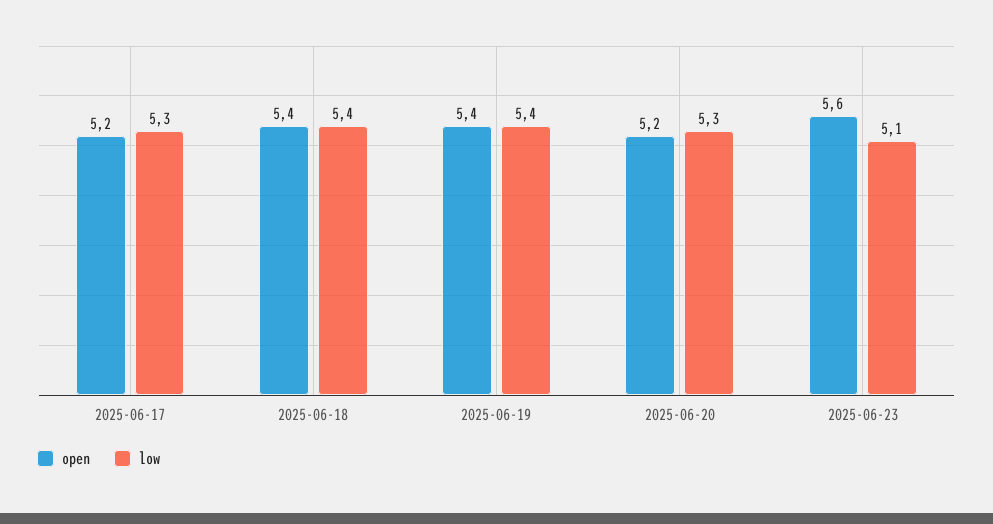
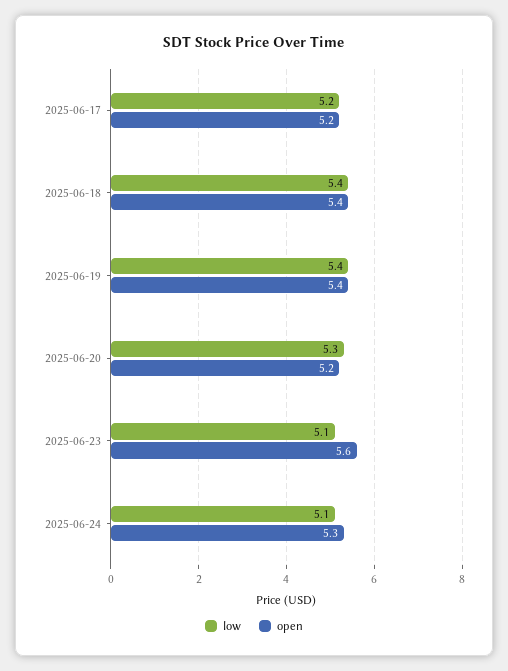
low, 2025-06-17: 5.3 -> 5.2
low, 2025-06-24: none -> 5.1
open, 2025-06-24: none -> 5.3

